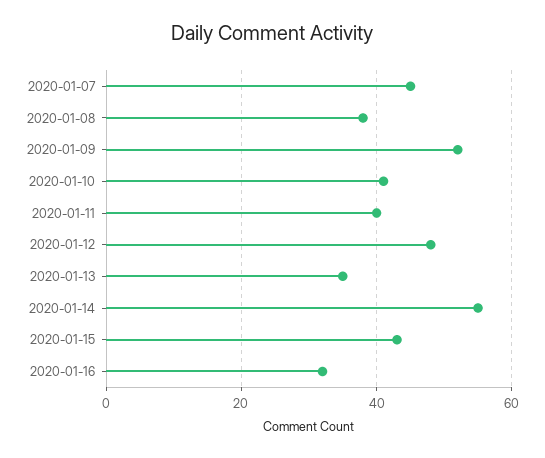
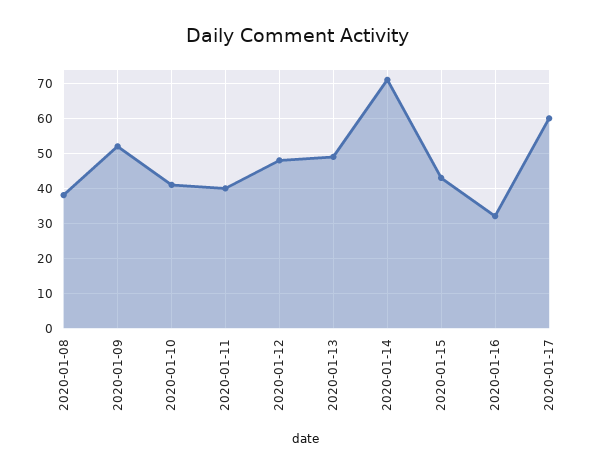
2020-01-07: 45 -> none
2020-01-13: 35 -> 50
2020-01-14: 55 -> 70
2020-01-17: none -> 60

